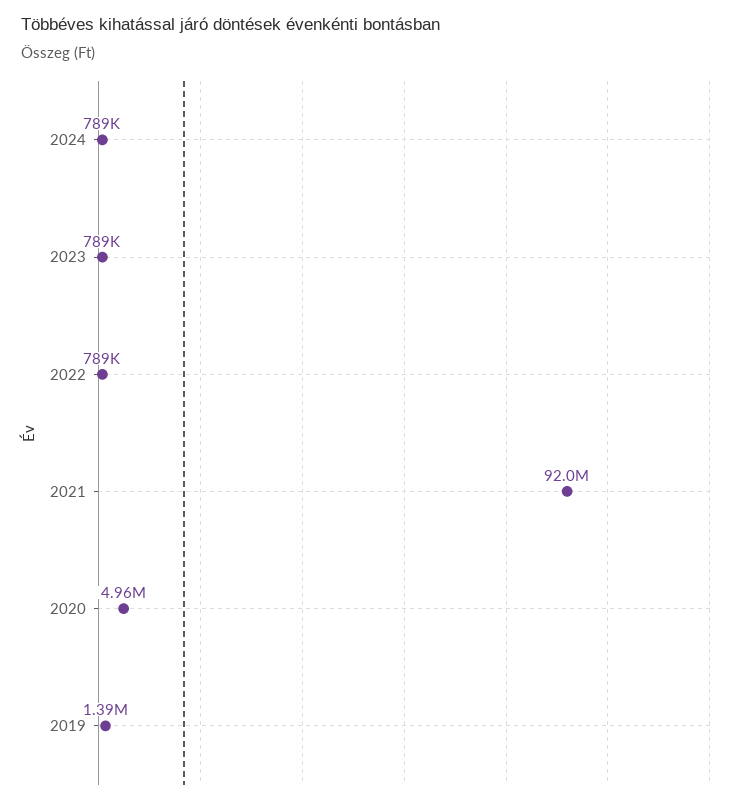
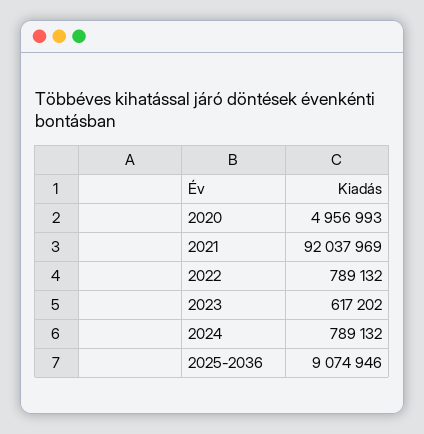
2023: 789000 -> 617202
2019: 1390000 -> none
2025-2036: none -> 9074946

